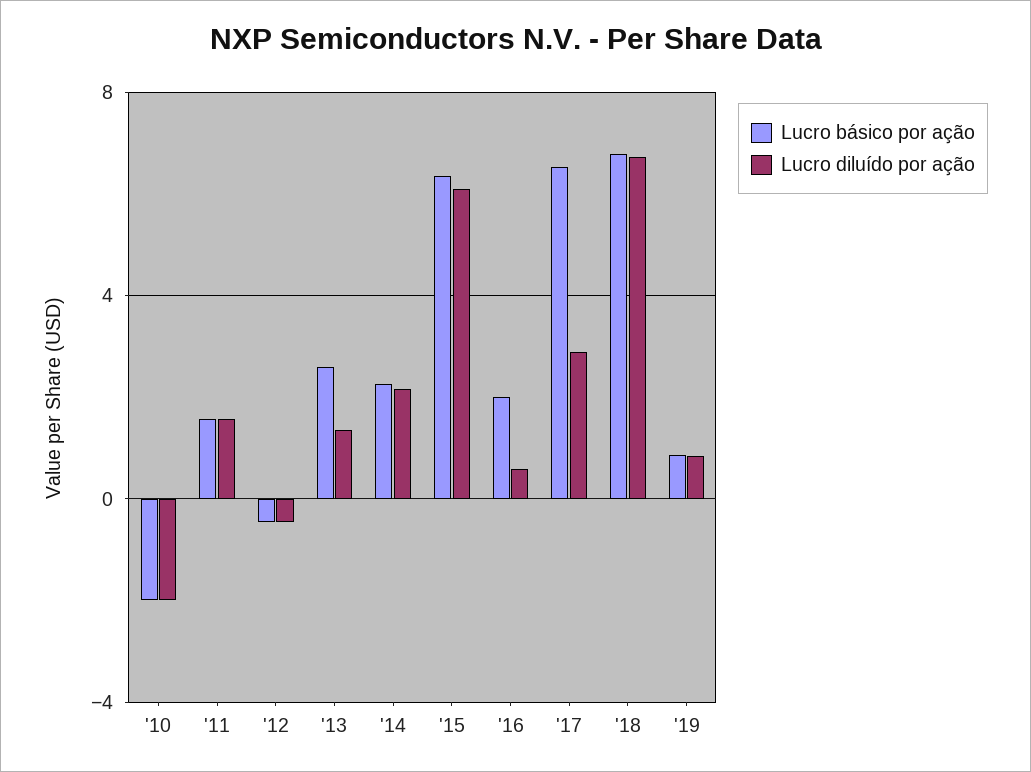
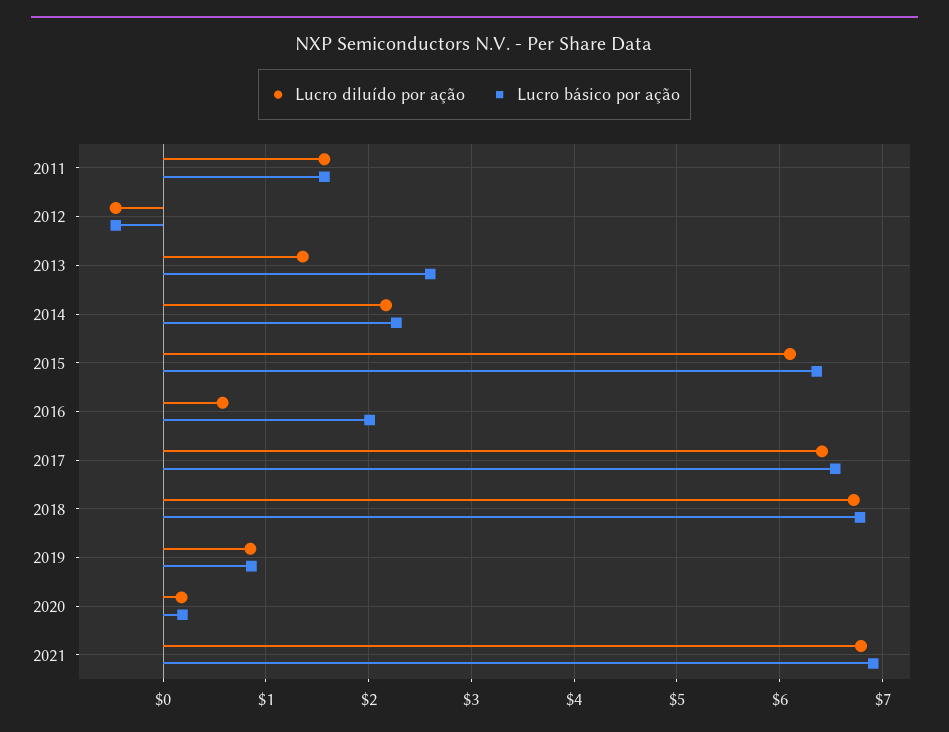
Lucro básico por ação, '10: -2 -> none
Lucro diluído por ação, '10: -2 -> none
Lucro diluído por ação, '17: 3 -> 6.4
Lucro diluído por ação, 2020: none -> 0.2
Lucro básico por ação, 2020: none -> 0.2
Lucro diluído por ação, 2021: none -> 6.8
Lucro básico por ação, 2021: none -> 6.9

